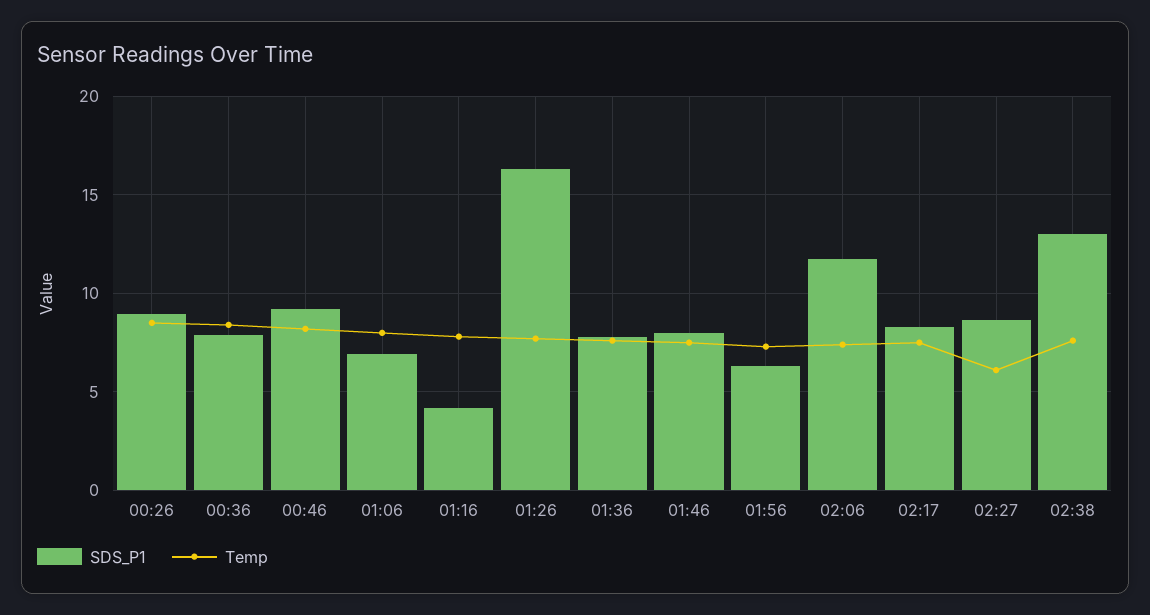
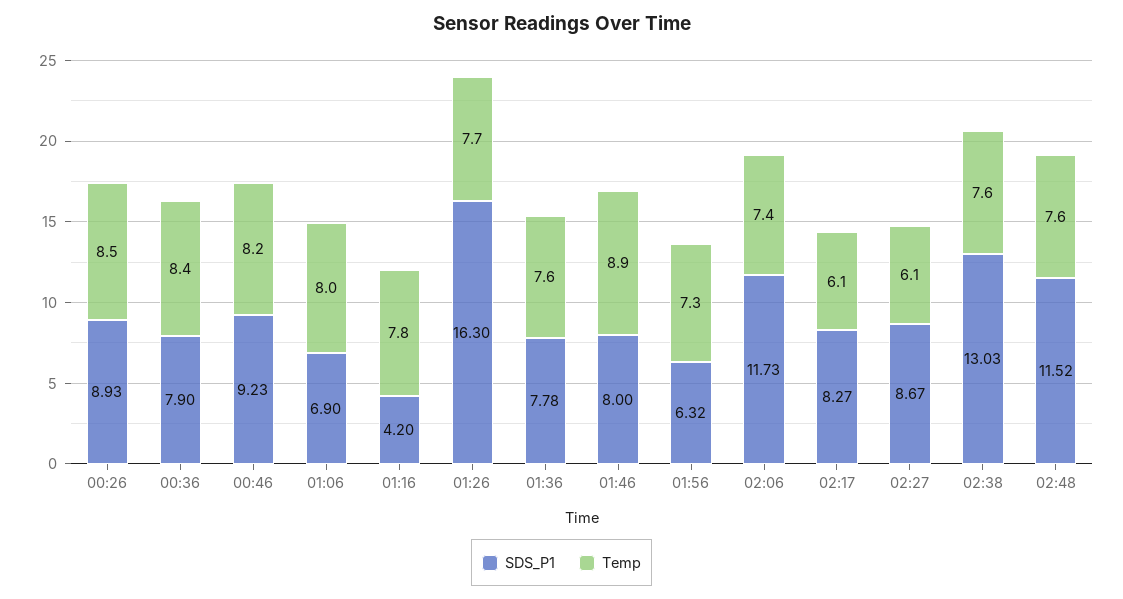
Temp, 01:46: 7.5 -> 8.9
Temp, 02:17: 7.5 -> 6.1
SDS_P1, 02:48: none -> 11.52
Temp, 02:48: none -> 7.6

